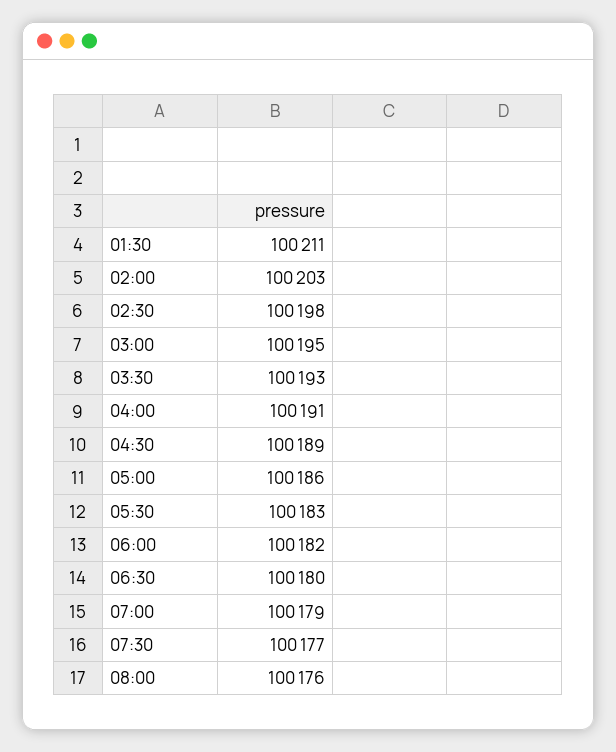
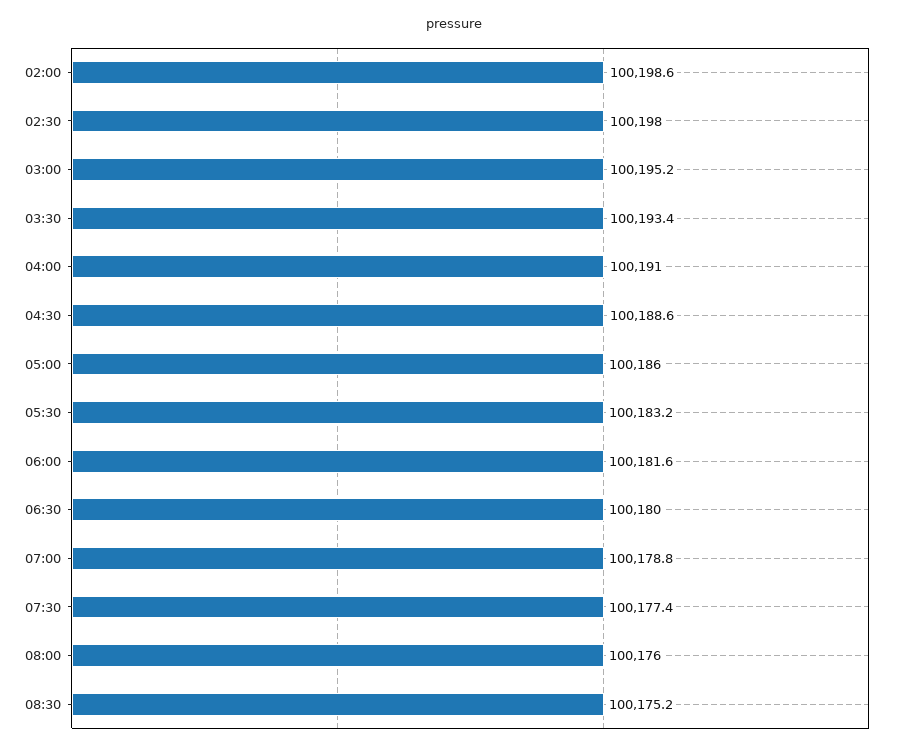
01:30: 100211 -> none
02:00: 100203 -> 100198.6
08:30: none -> 100175.2

